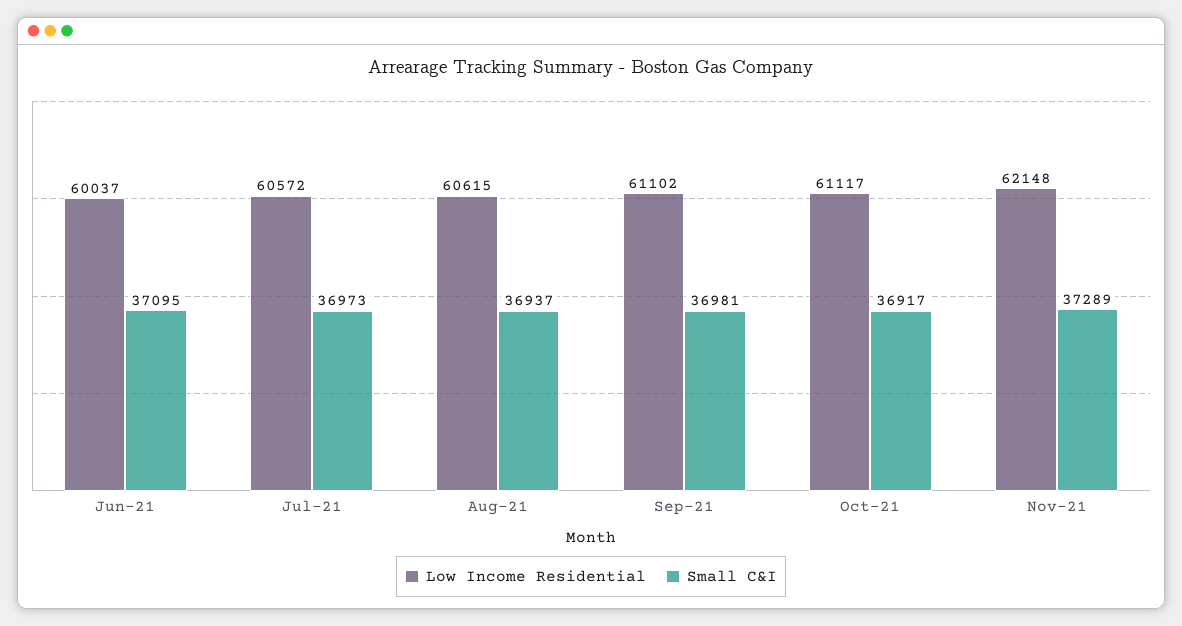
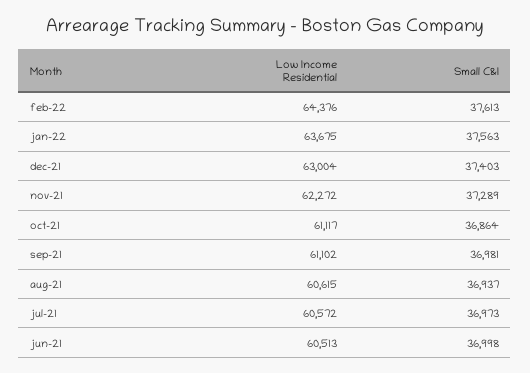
Low Income Residential, Jun-21: 60037 -> 60513
Small C&I, Jun-21: 37095 -> 36998
Small C&I, Oct-21: 36917 -> 36864
Low Income Residential, Nov-21: 62148 -> 62272
Low Income Residential, feb-22: none -> 64376
Small C&I, feb-22: none -> 37613
Low Income Residential, jan-22: none -> 63675
Small C&I, jan-22: none -> 37563
Low Income Residential, dec-21: none -> 63004
Small C&I, dec-21: none -> 37403

